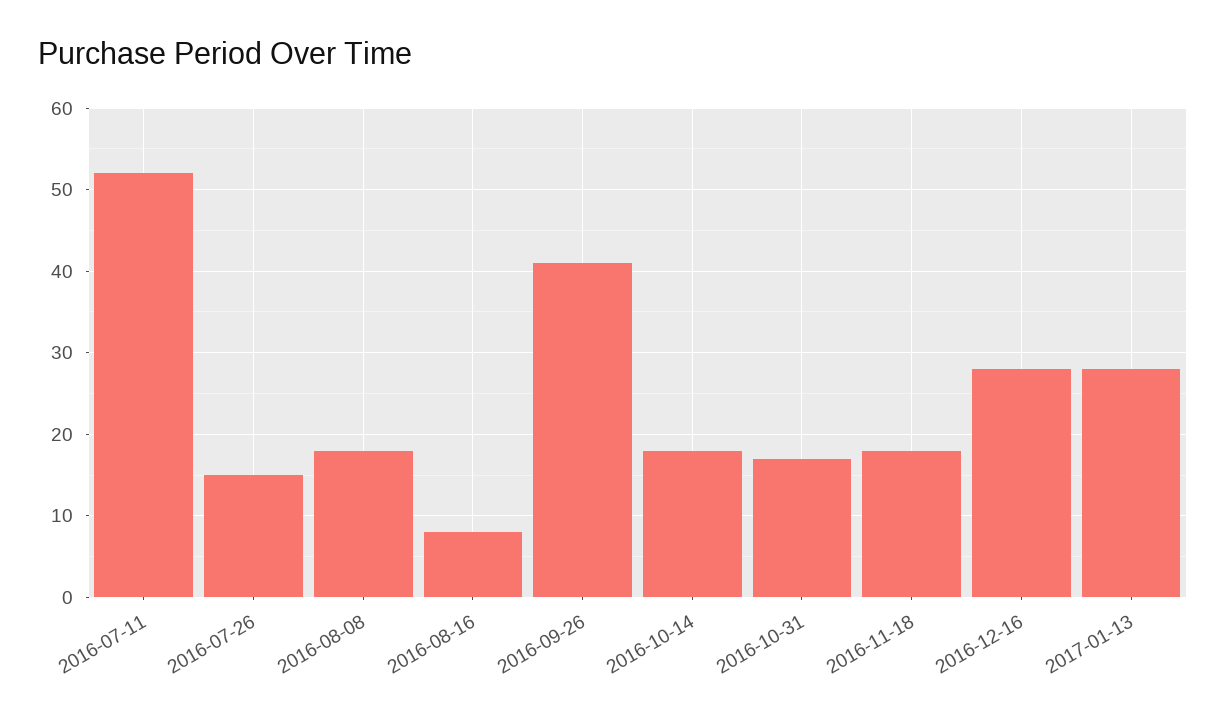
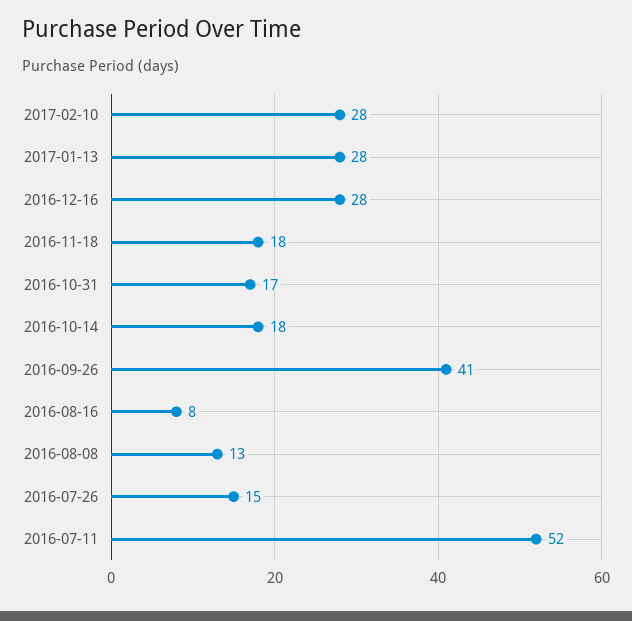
2016-08-08: 18 -> 13
2017-02-10: none -> 28

